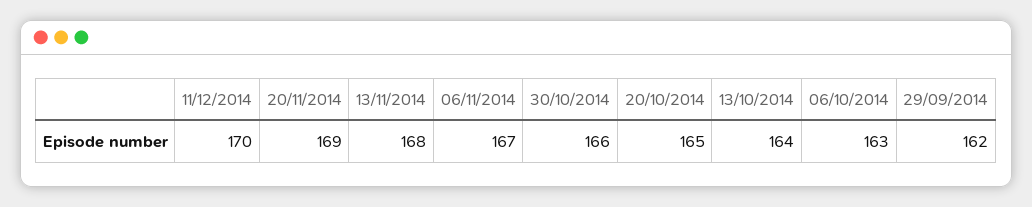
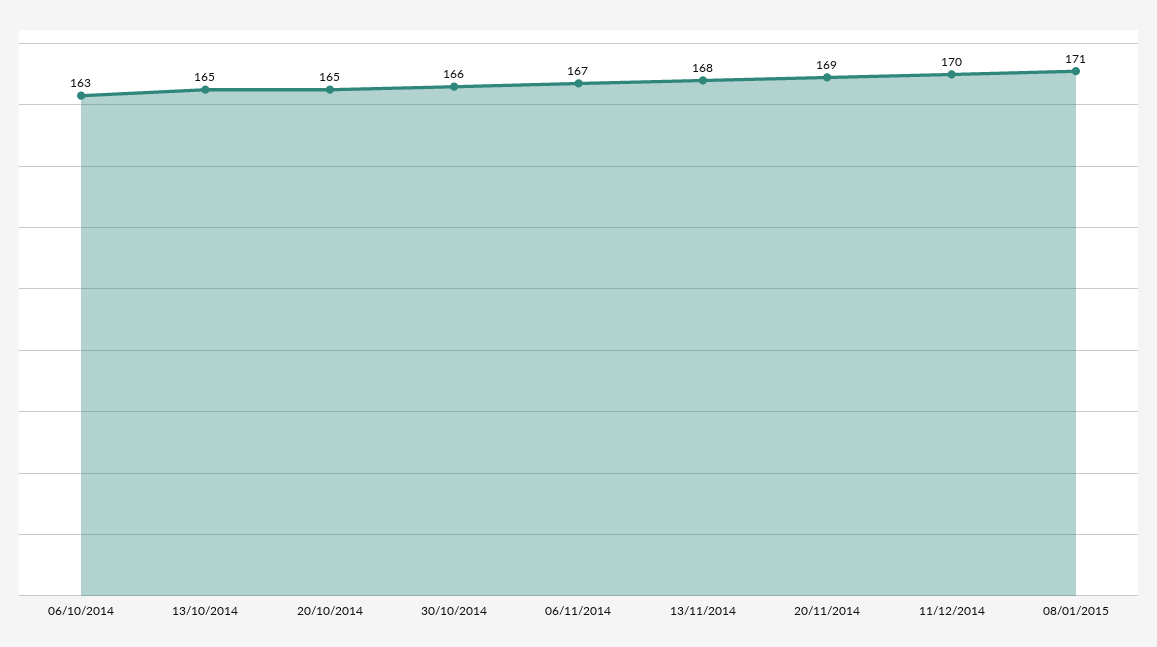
13/10/2014: 164 -> 165
29/09/2014: 162 -> none
08/01/2015: none -> 171

